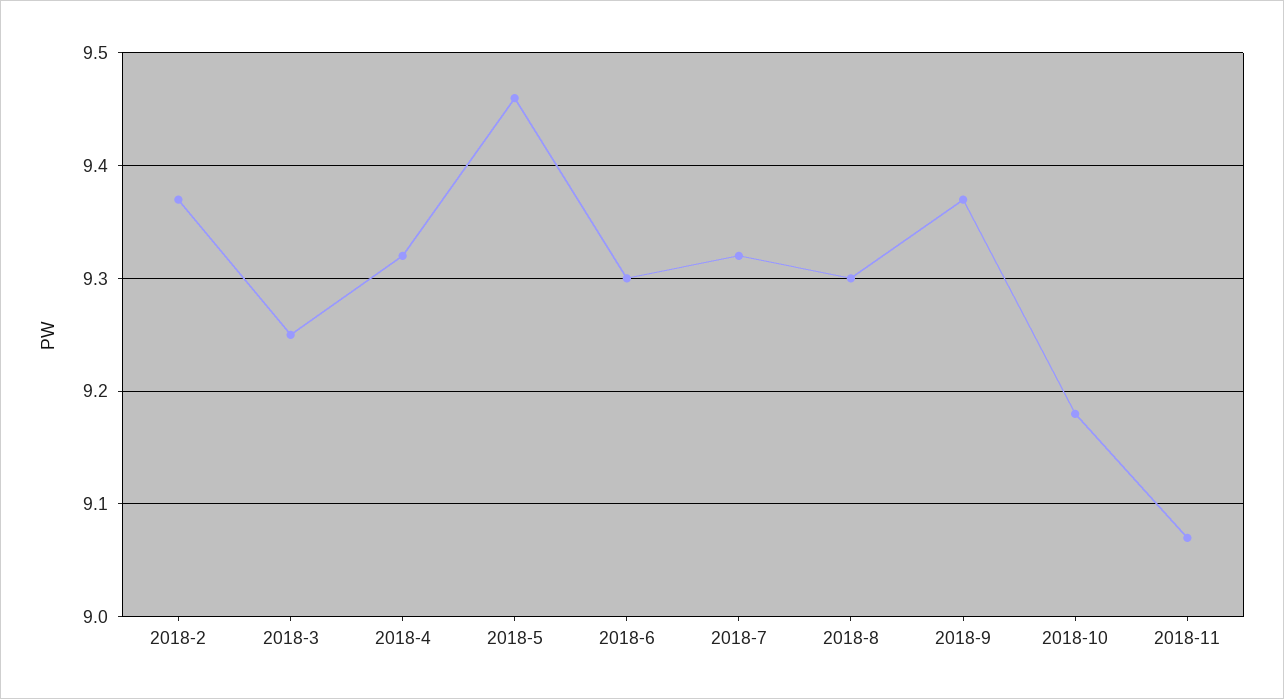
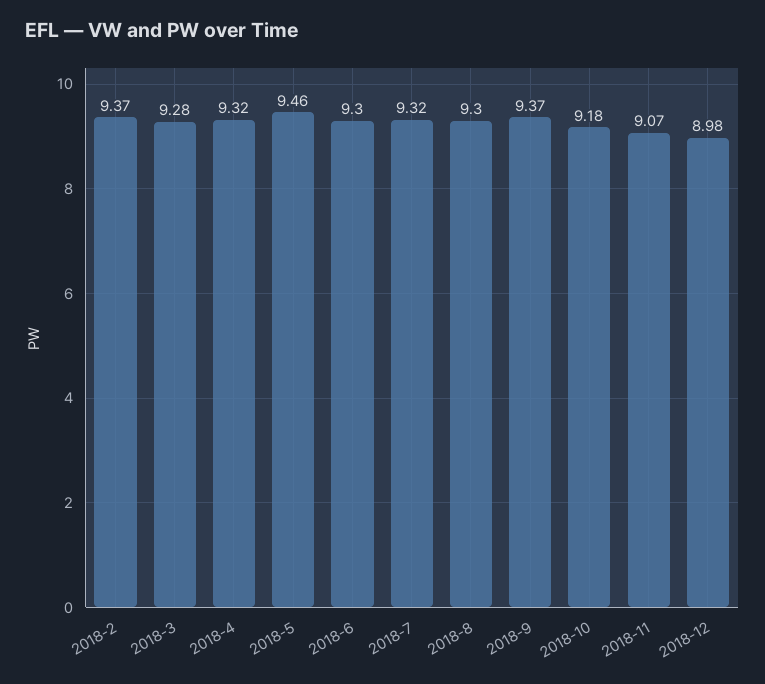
2018-3: 9.25 -> 9.28
2018-12: none -> 8.98

